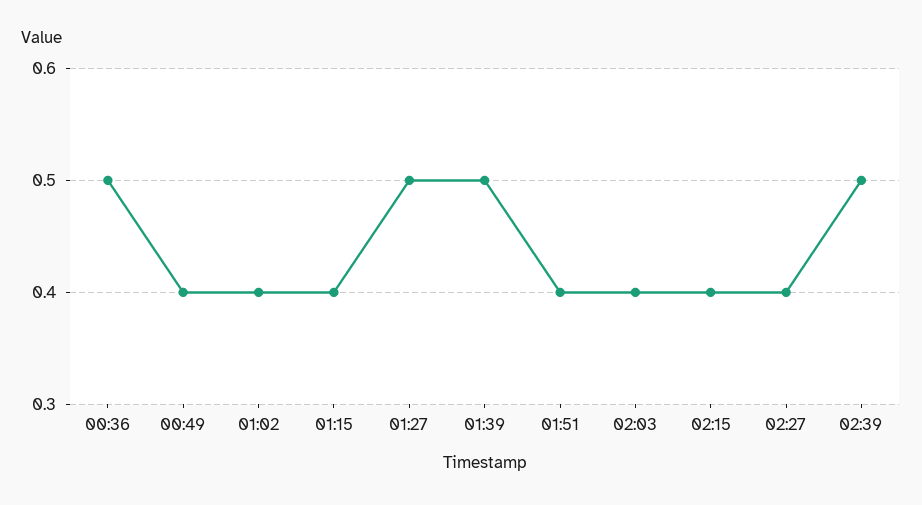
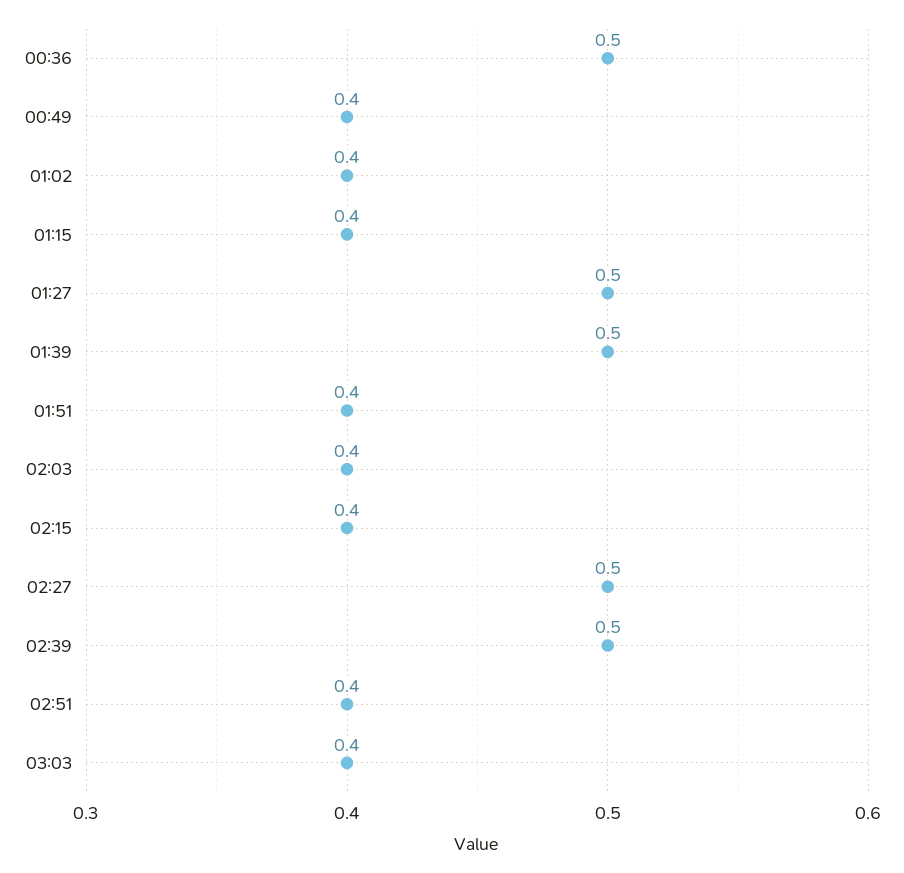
02:27: 0.4 -> 0.5
02:51: none -> 0.4
03:03: none -> 0.4

